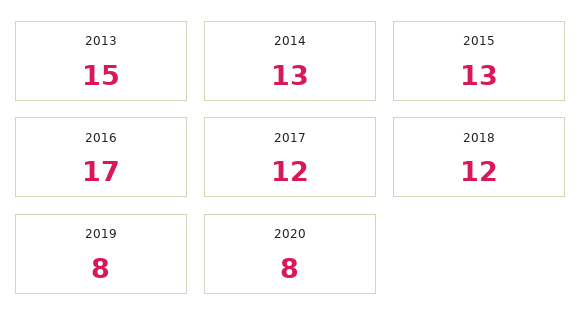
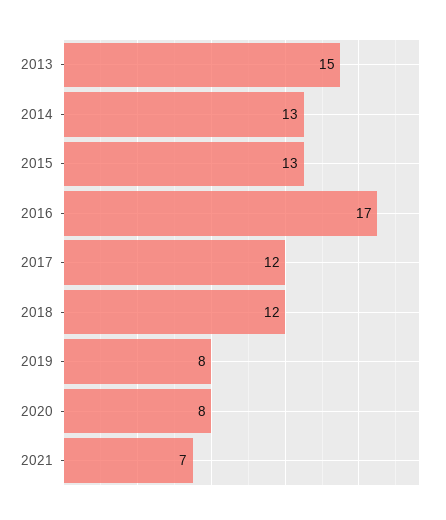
2021: none -> 7

